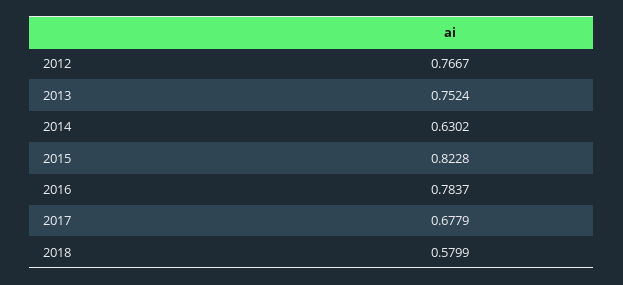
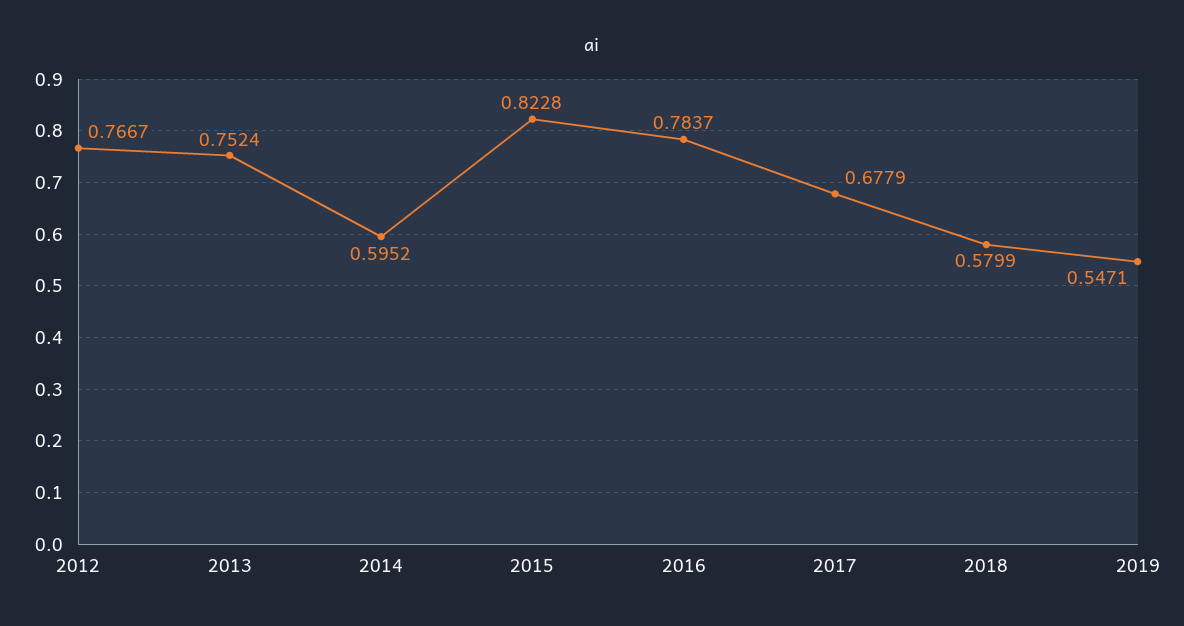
2014: 0.6302 -> 0.5952
2019: none -> 0.5471

